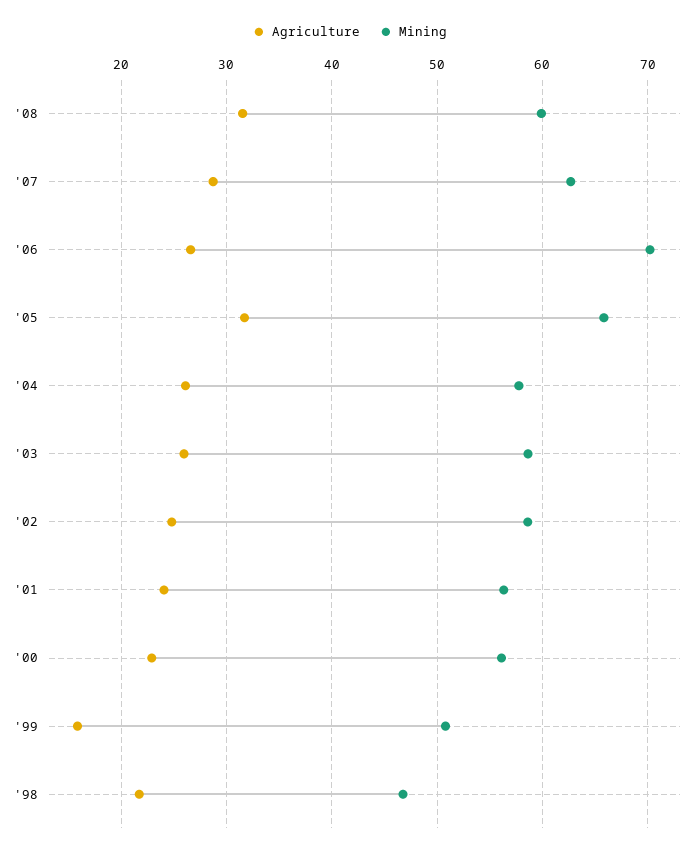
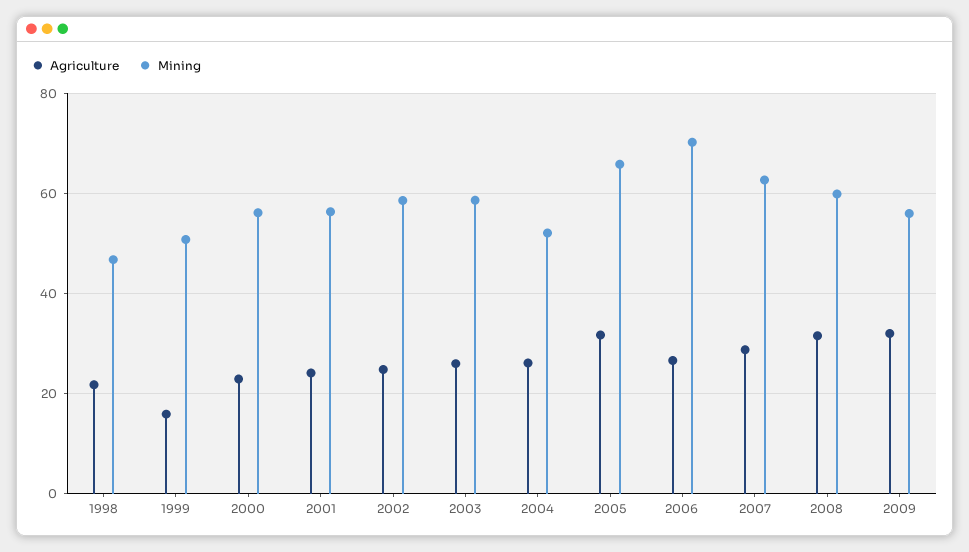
Mining, '04: 58 -> 52
Agriculture, 2009: none -> 32
Mining, 2009: none -> 56

